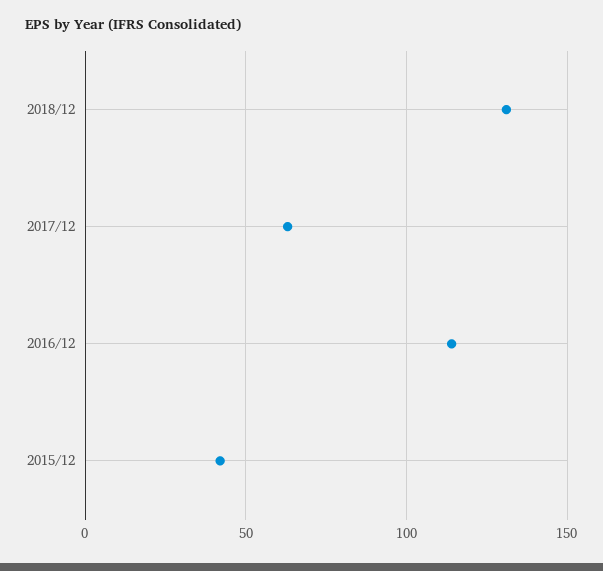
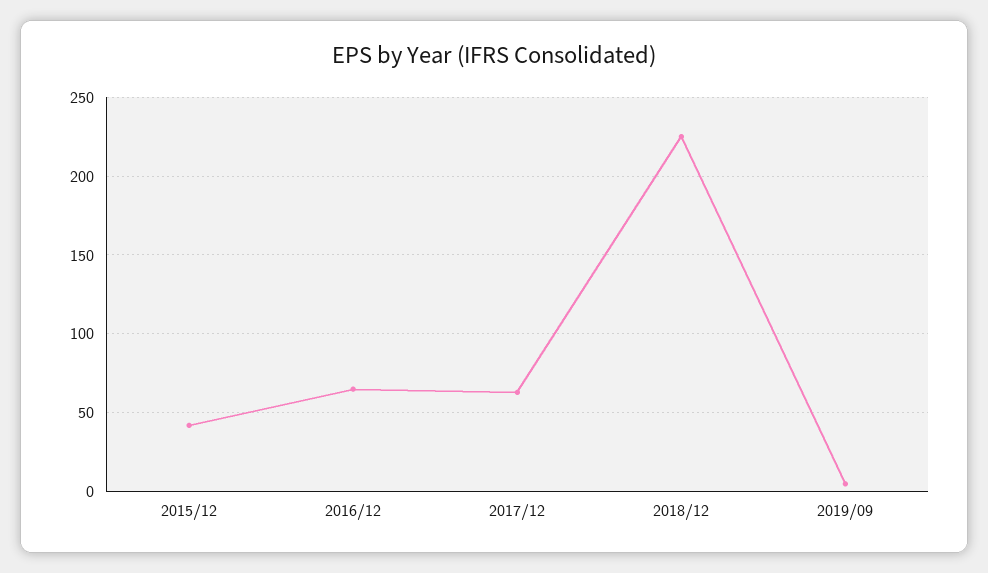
2018/12: 130 -> 225
2016/12: 115 -> 65
2019/09: none -> 5

